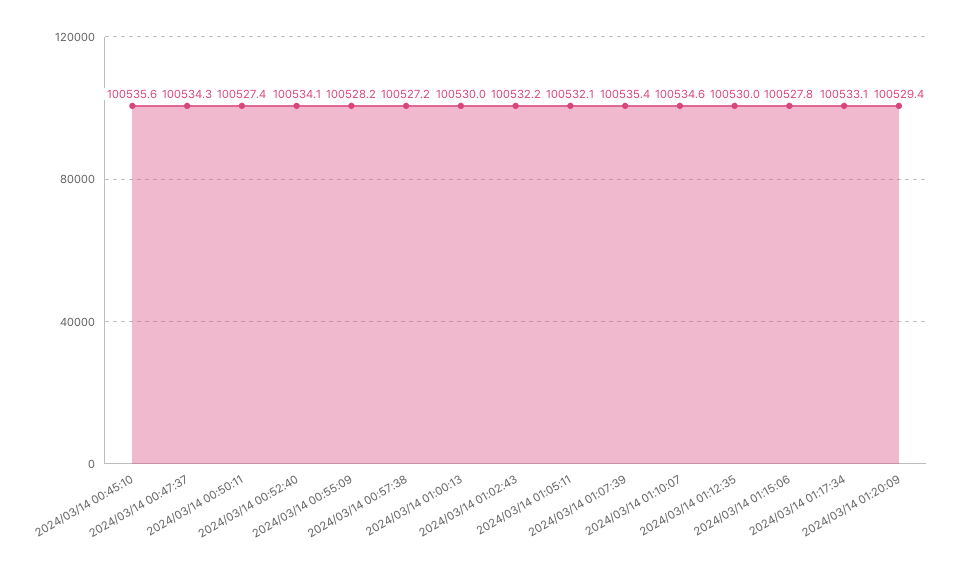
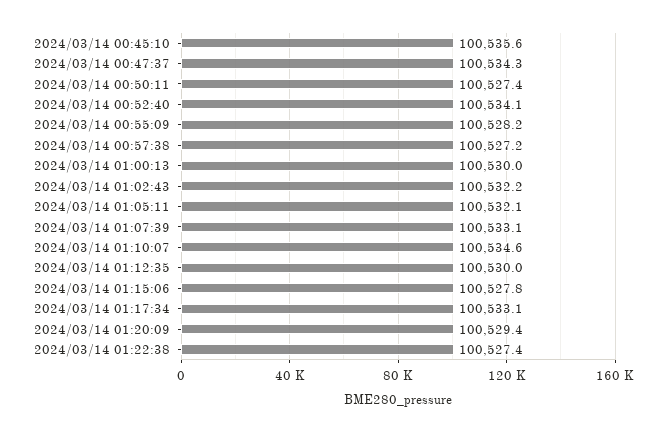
2024/03/14 01:07:39: 100535.4 -> 100533.1
2024/03/14 01:22:38: none -> 100527.4

